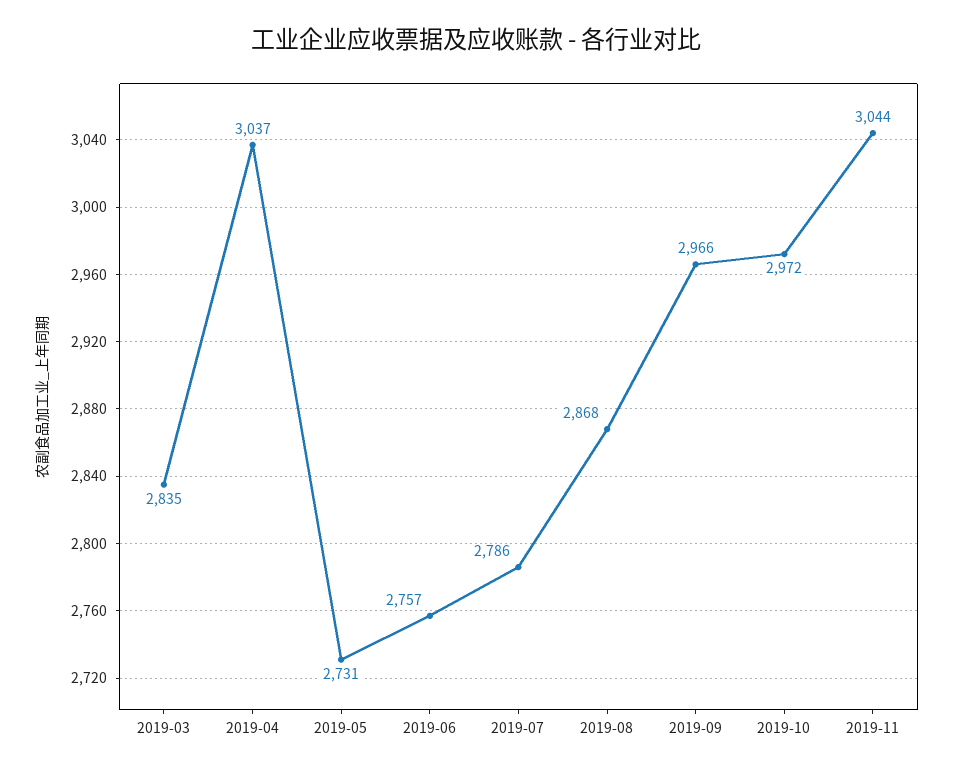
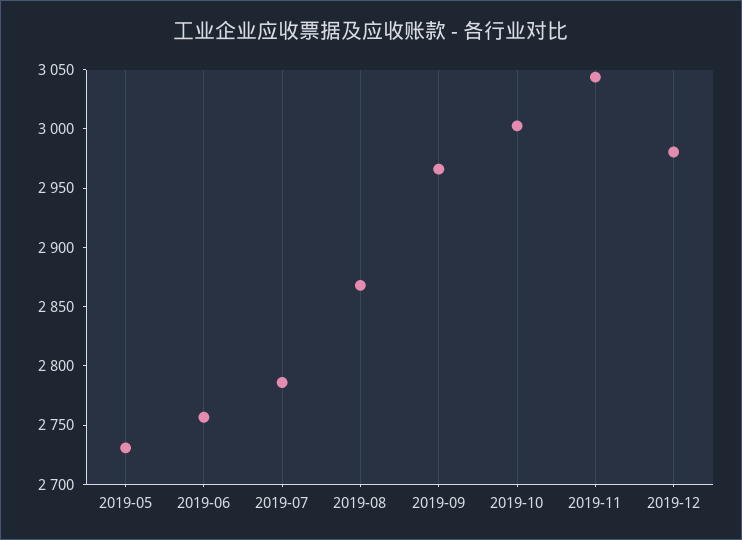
2019-03: 2835 -> none
2019-04: 3037 -> none
2019-10: 2972 -> 3000
2019-12: none -> 2980

